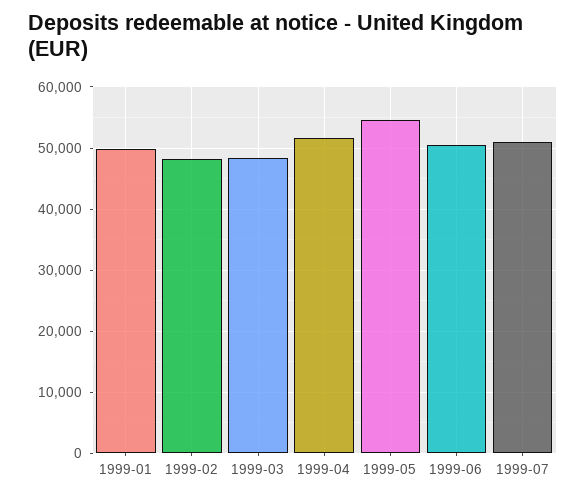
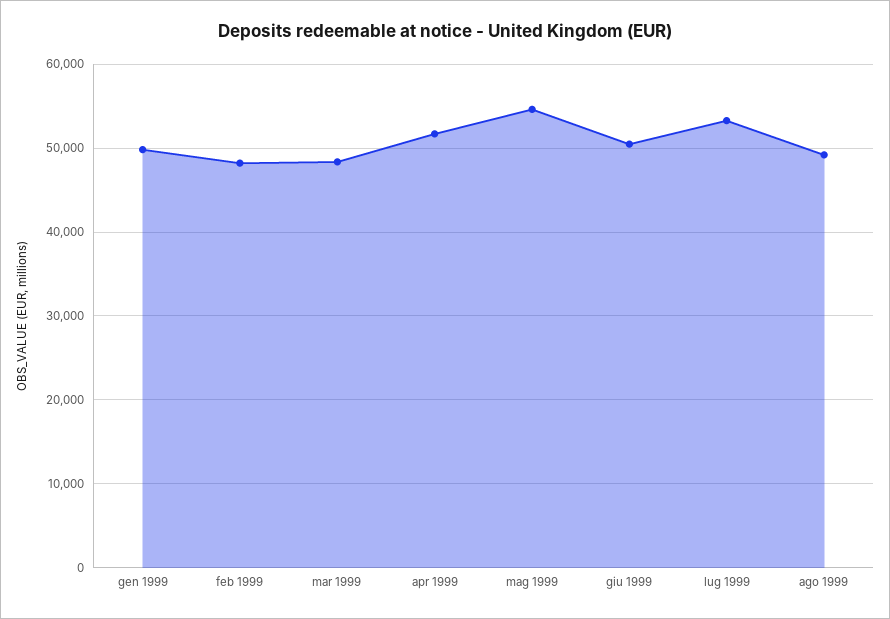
1999-07: 51000 -> 53000
ago 1999: none -> 49000

